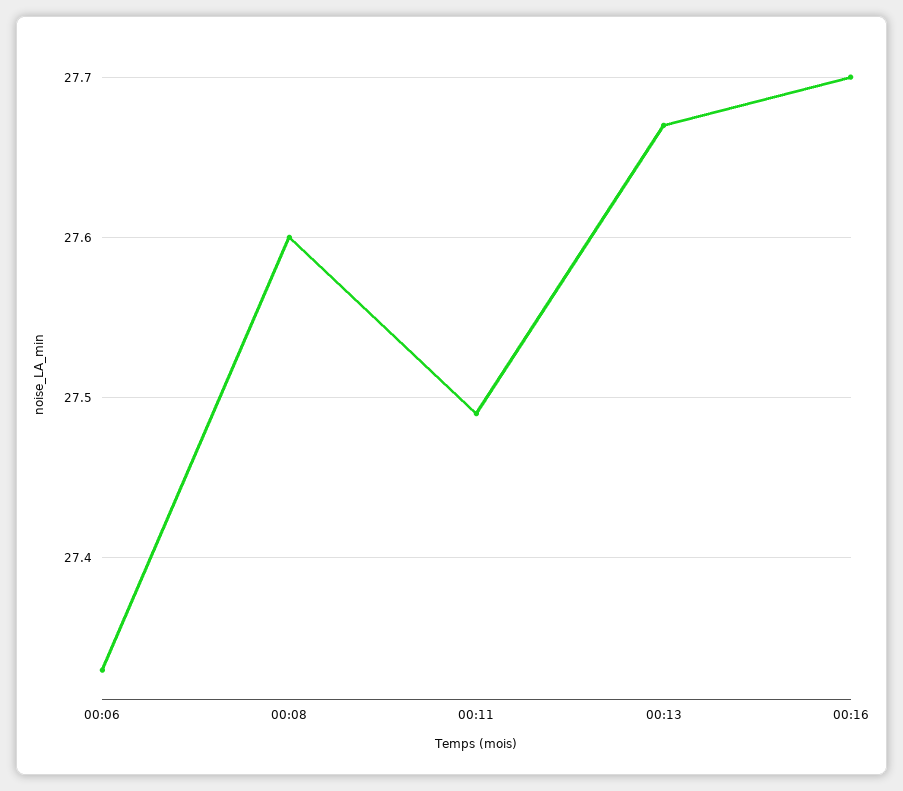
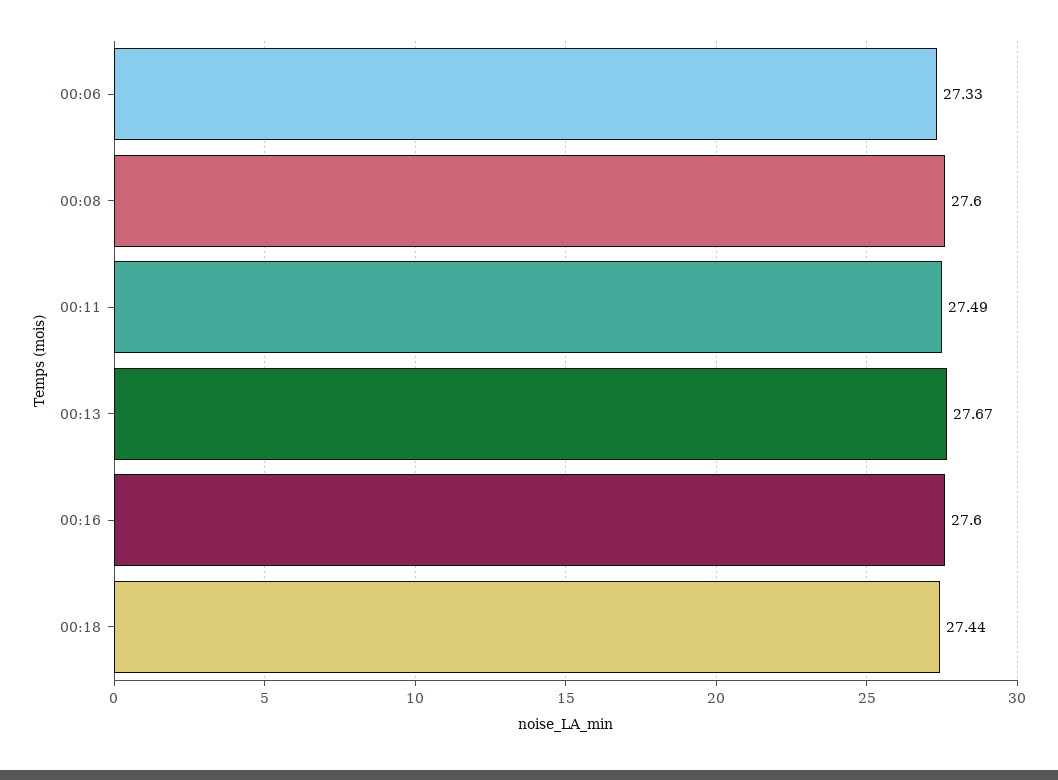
00:16: 27.7 -> 27.6
00:18: none -> 27.44

